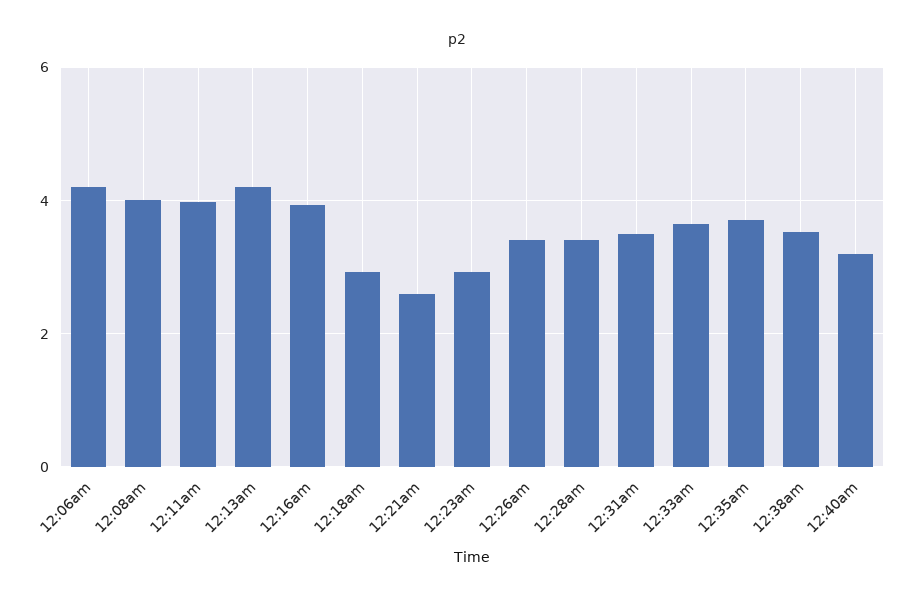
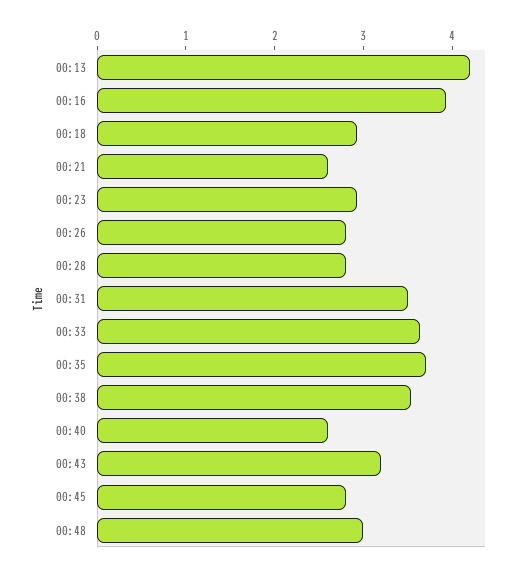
12:06am: 4.2 -> none
12:08am: 4 -> none
12:11am: 4 -> none
12:26am: 3.4 -> 2.8
12:28am: 3.4 -> 2.8
12:40am: 3.2 -> 2.6
00:43: none -> 3.2
00:45: none -> 2.8
00:48: none -> 3

